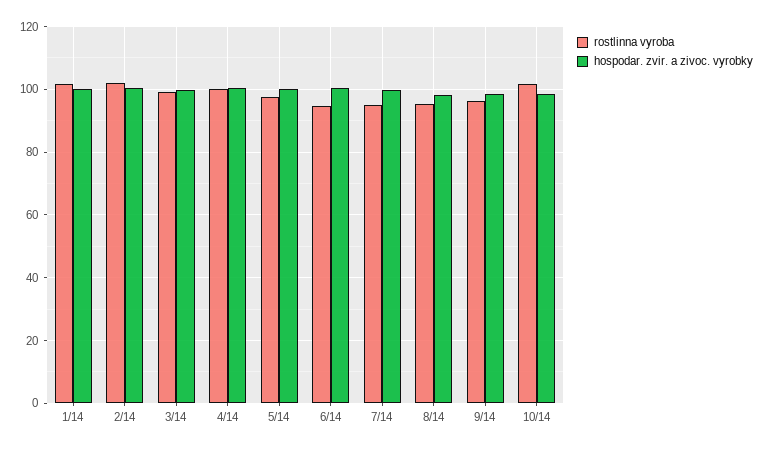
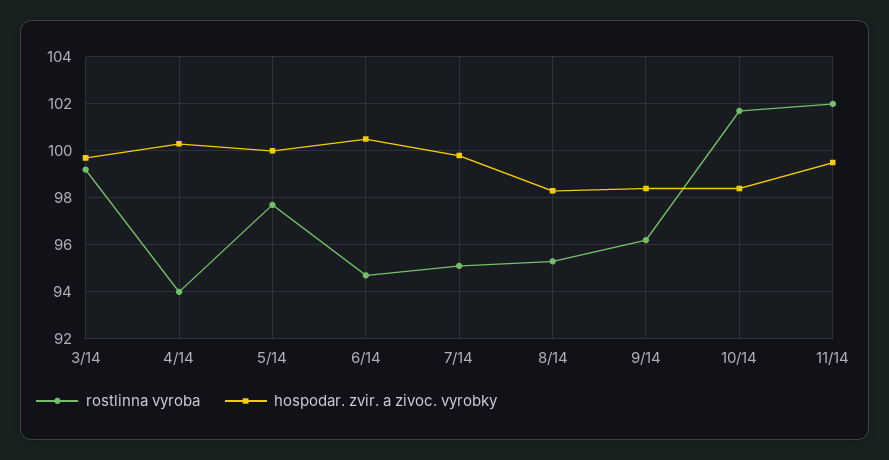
rostlinna vyroba, 1/14: 102 -> none
hospodar. zvir. a zivoc. vyrobky, 1/14: 100 -> none
rostlinna vyroba, 2/14: 102 -> none
hospodar. zvir. a zivoc. vyrobky, 2/14: 100 -> none
rostlinna vyroba, 4/14: 100 -> 94
rostlinna vyroba, 11/14: none -> 102
hospodar. zvir. a zivoc. vyrobky, 11/14: none -> 99.5

